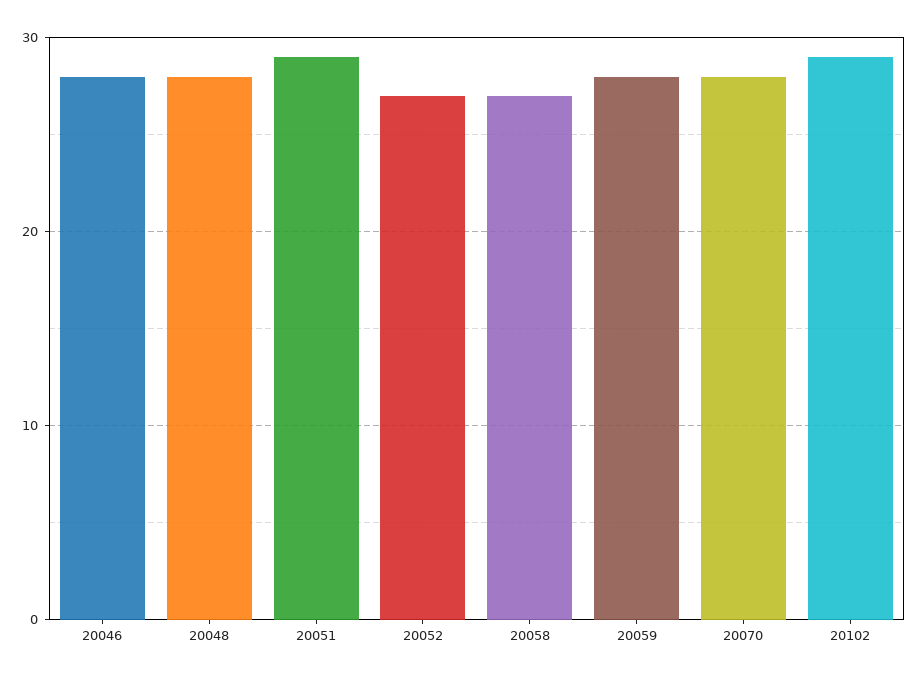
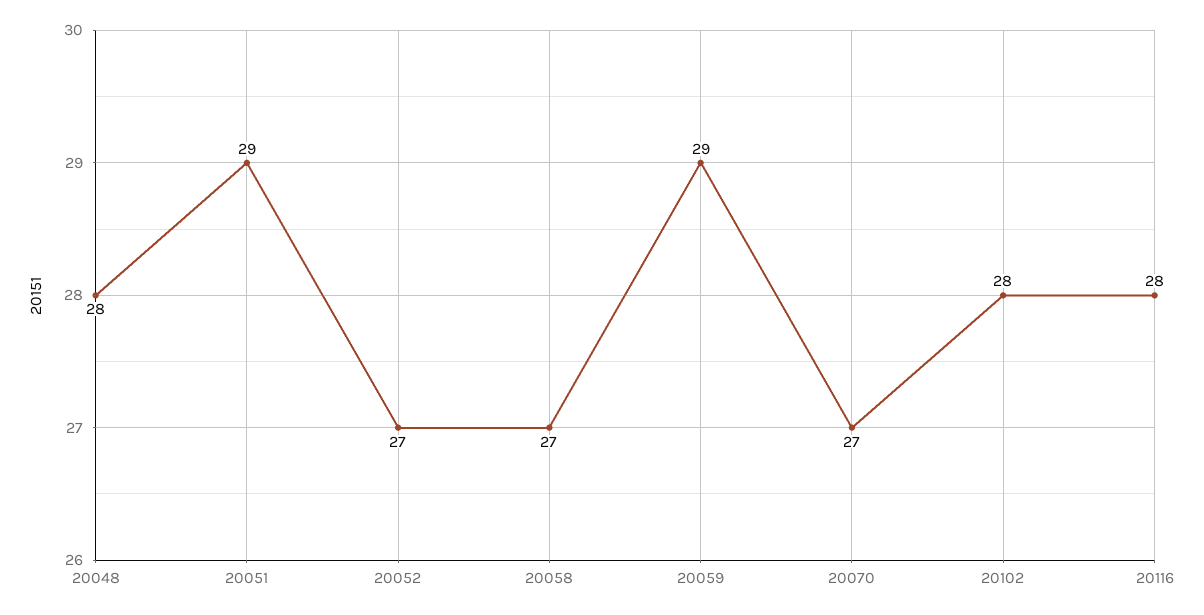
20046: 28 -> none
20059: 28 -> 29
20070: 28 -> 27
20102: 29 -> 28
20116: none -> 28

